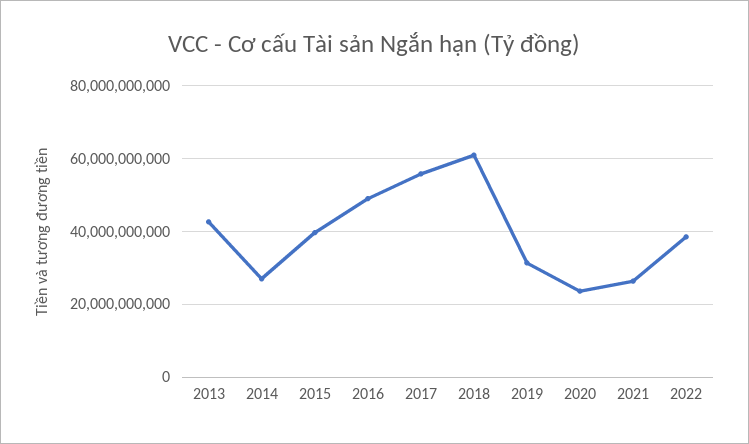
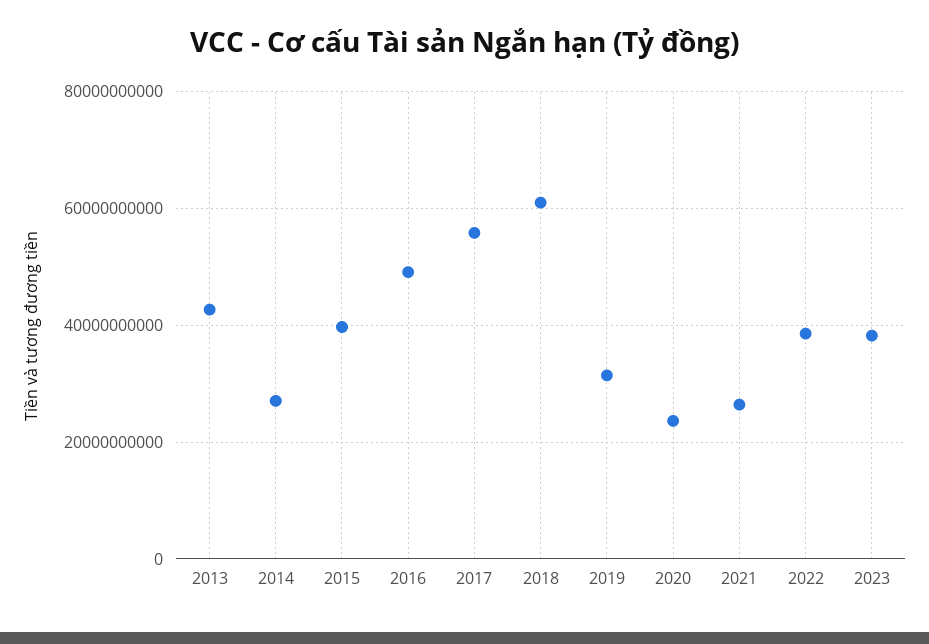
2023: none -> 38000000000

